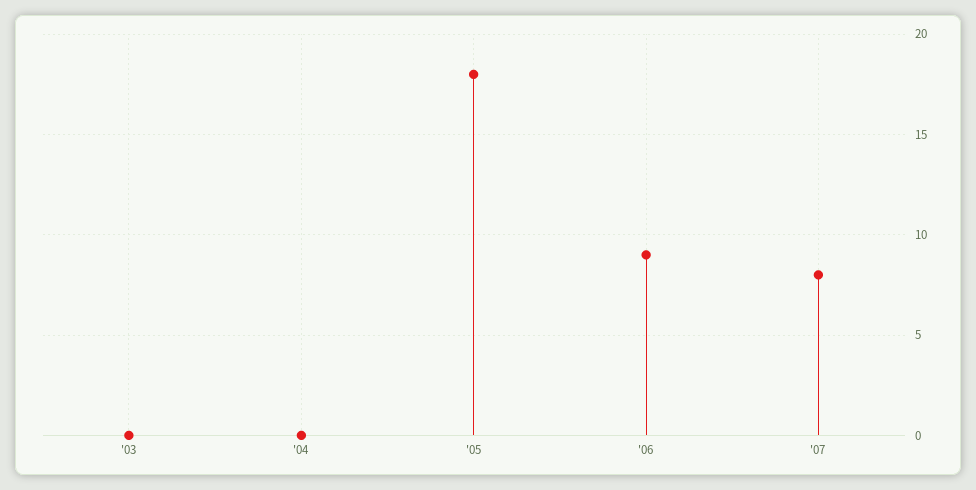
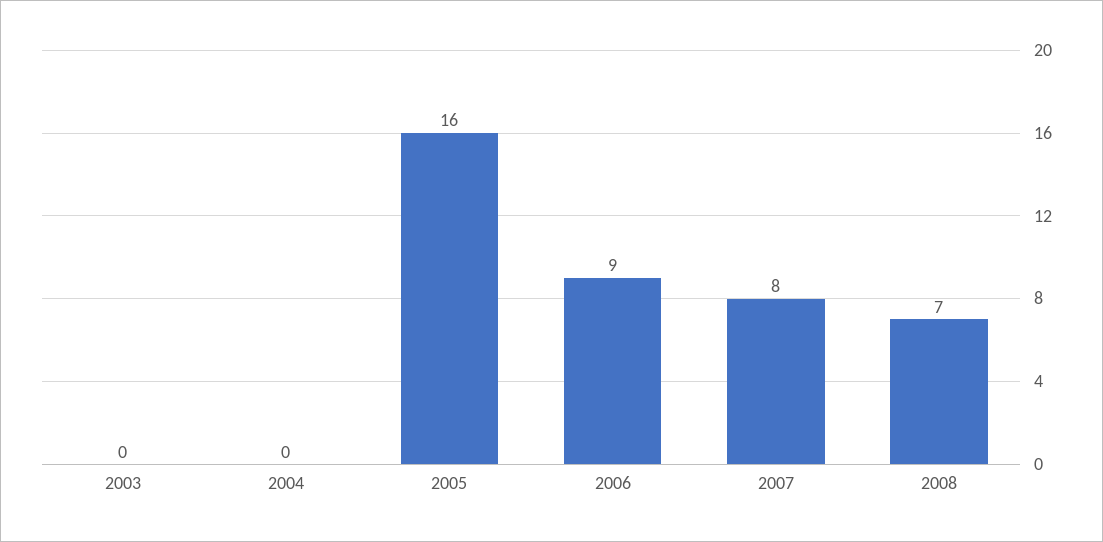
'05: 18 -> 16
2008: none -> 7

